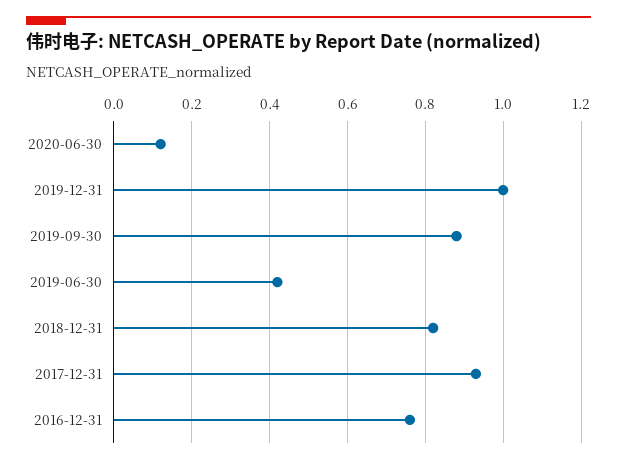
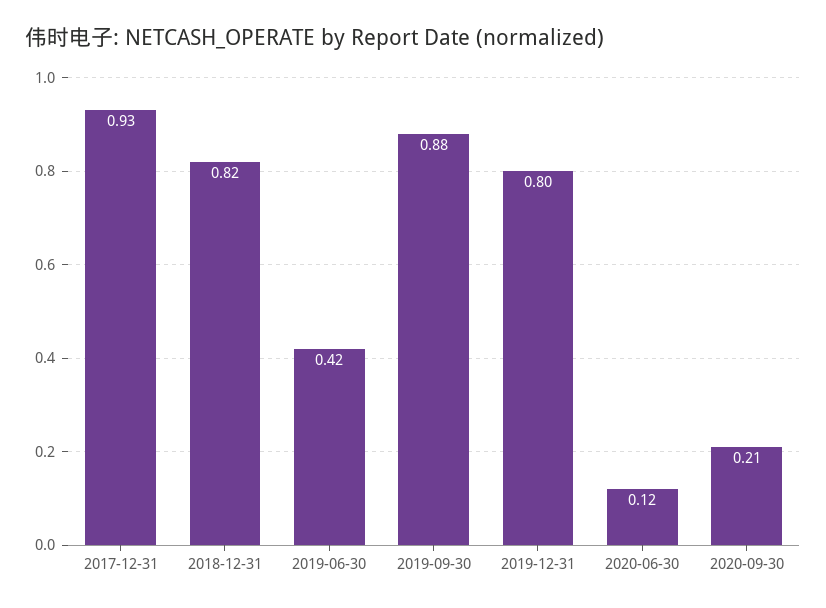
2019-12-31: 1 -> 0.8
2016-12-31: 0.75 -> none
2020-09-30: none -> 0.21

